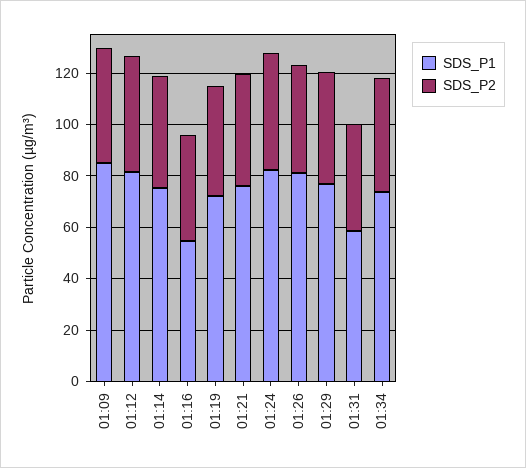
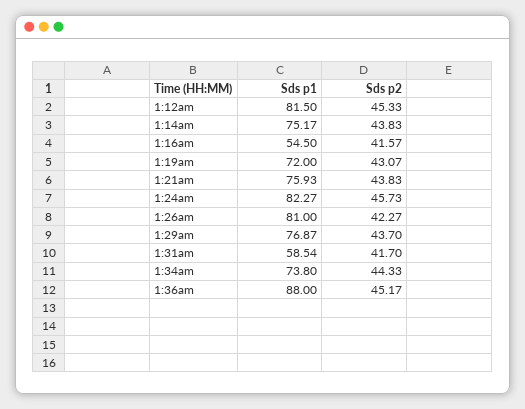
SDS_P1, 01:09: 85 -> none
SDS_P2, 01:09: 45 -> none
SDS_P1, 1:36am: none -> 88
SDS_P2, 1:36am: none -> 45.17

